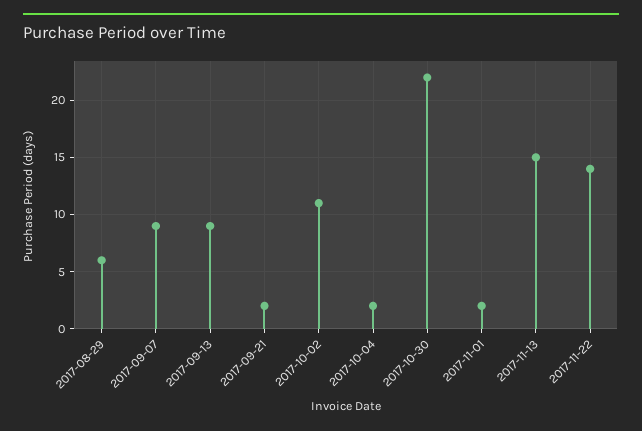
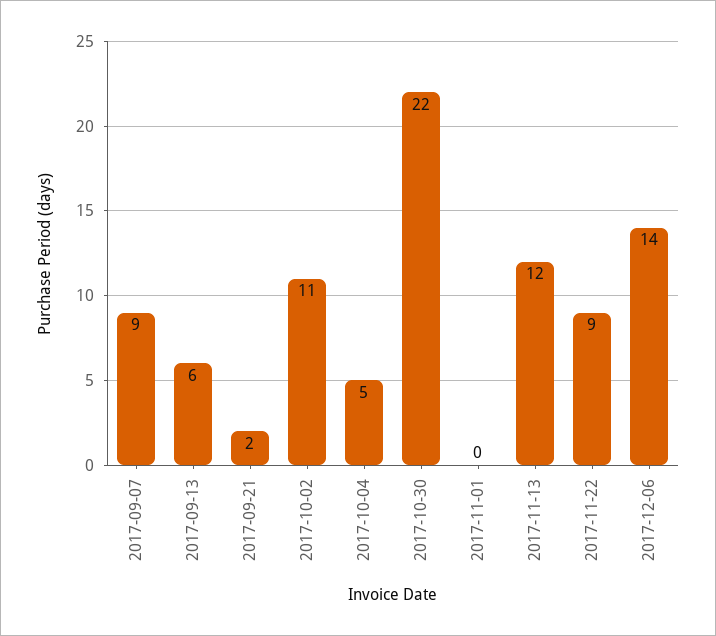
2017-08-29: 6 -> none
2017-09-13: 9 -> 6
2017-10-04: 2 -> 5
2017-11-01: 2 -> 0
2017-11-13: 15 -> 12
2017-11-22: 14 -> 9
2017-12-06: none -> 14

